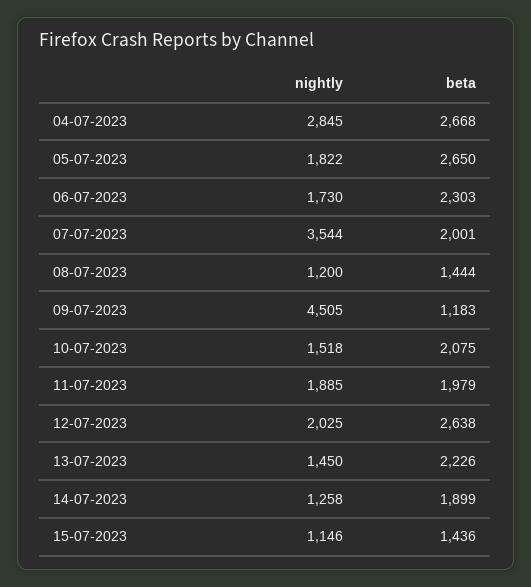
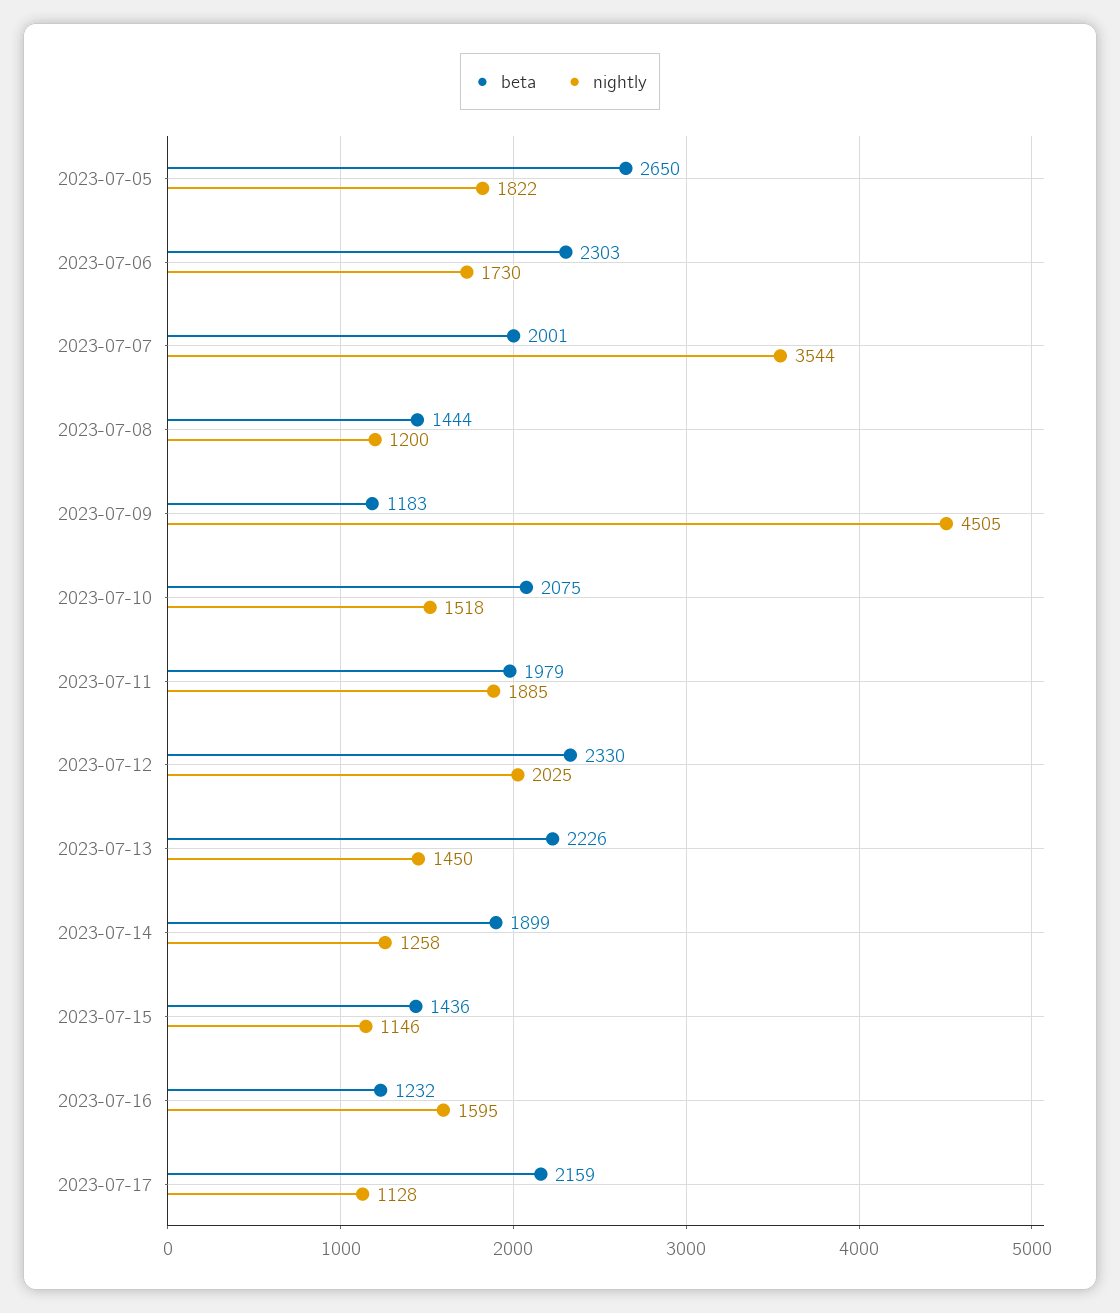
nightly, 04-07-2023: 2845 -> none
beta, 04-07-2023: 2668 -> none
beta, 12-07-2023: 2638 -> 2330
beta, 2023-07-16: none -> 1232
nightly, 2023-07-16: none -> 1595
beta, 2023-07-17: none -> 2159
nightly, 2023-07-17: none -> 1128

